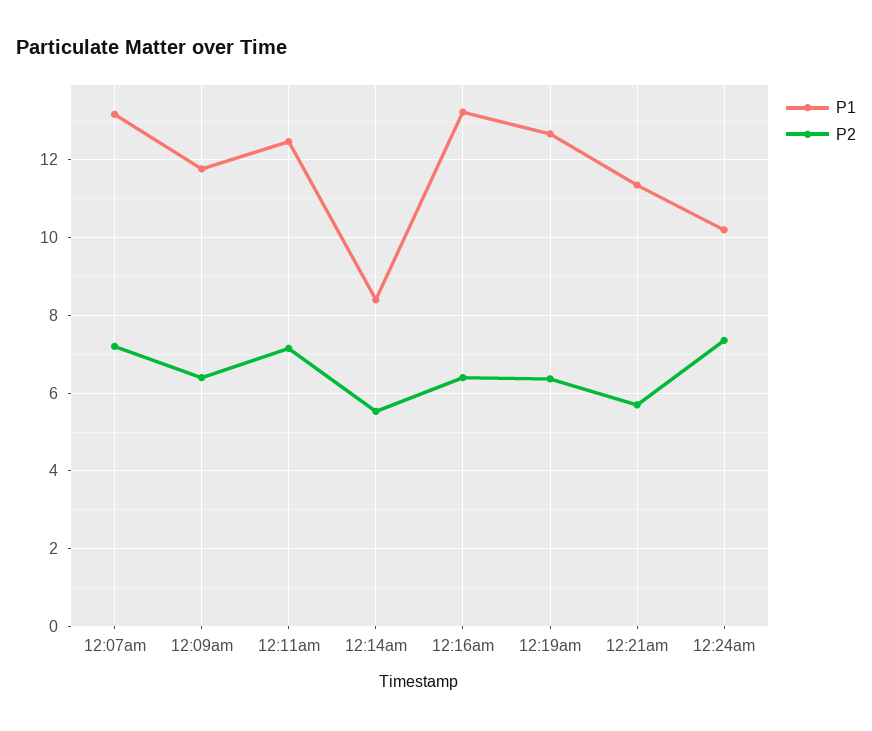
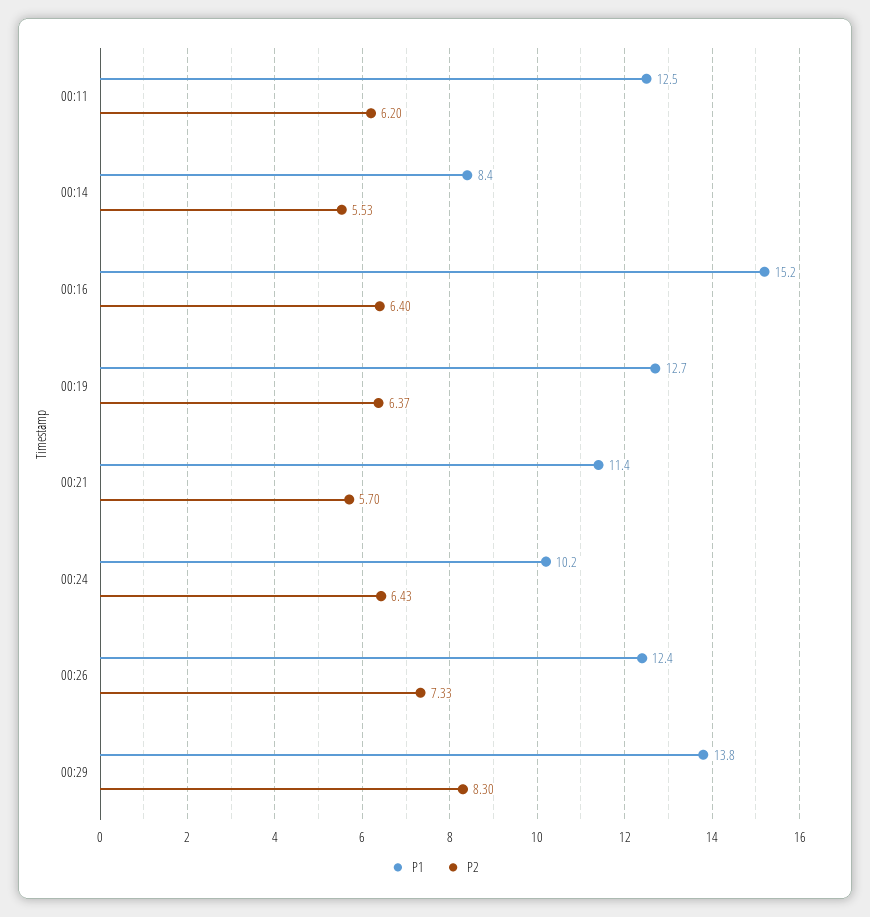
P1, 12:07am: 13.2 -> none
P2, 12:07am: 7.2 -> none
P1, 12:09am: 11.8 -> none
P2, 12:09am: 6.4 -> none
P2, 12:11am: 7.2 -> 6.2
P1, 12:16am: 13.2 -> 15.2
P2, 12:24am: 7.4 -> 6.43
P1, 00:26: none -> 12.4
P2, 00:26: none -> 7.33
P1, 00:29: none -> 13.8
P2, 00:29: none -> 8.3

